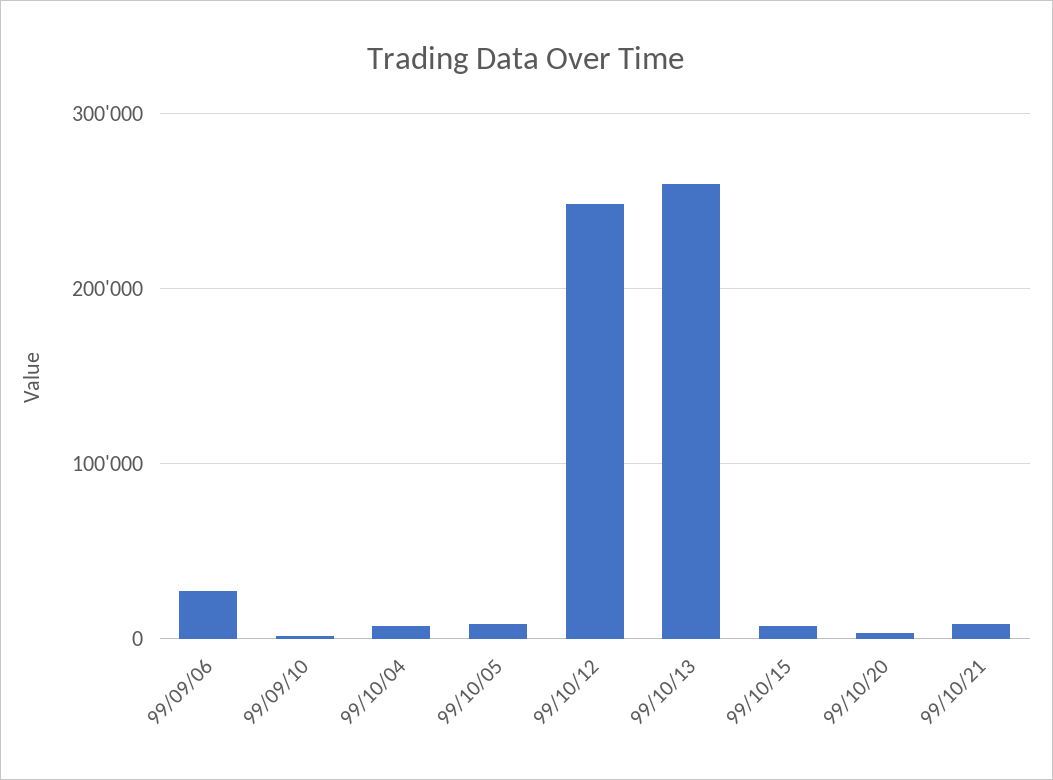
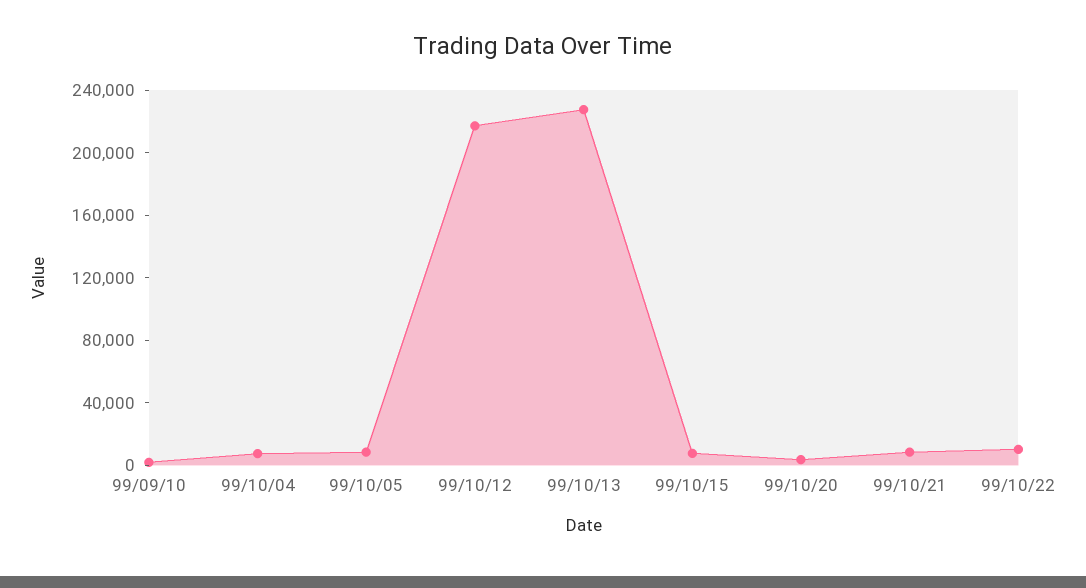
99/09/06: 30000 -> none
99/10/12: 250000 -> 220000
99/10/13: 260000 -> 230000
99/10/22: none -> 10000

